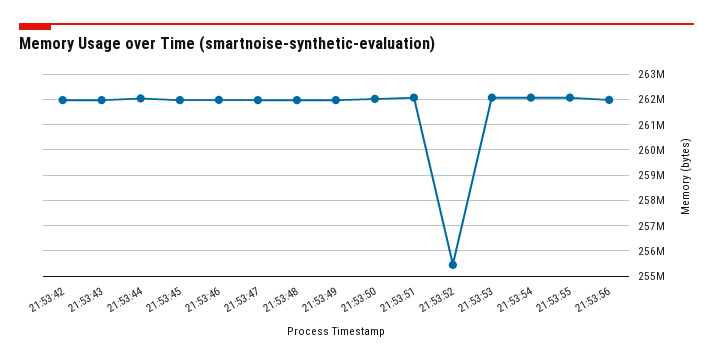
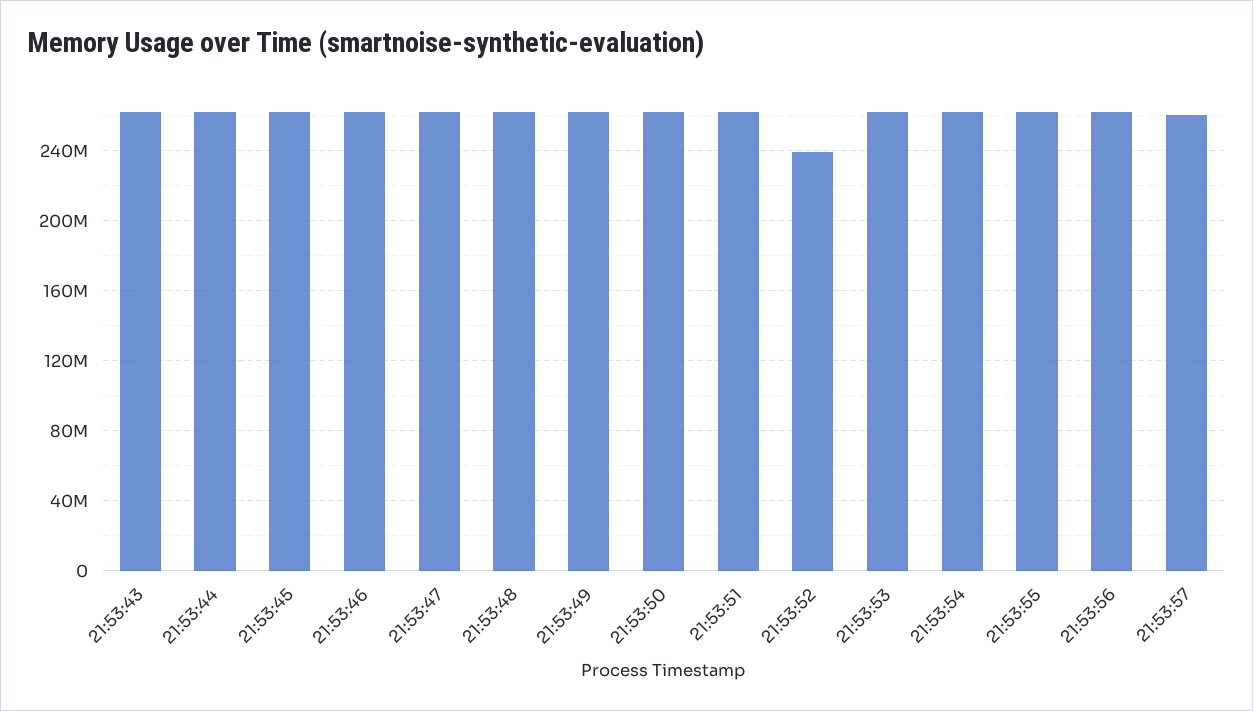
21:53:42: 262000000 -> none
21:53:52: 255500000 -> 240000000
21:53:57: none -> 260000000

